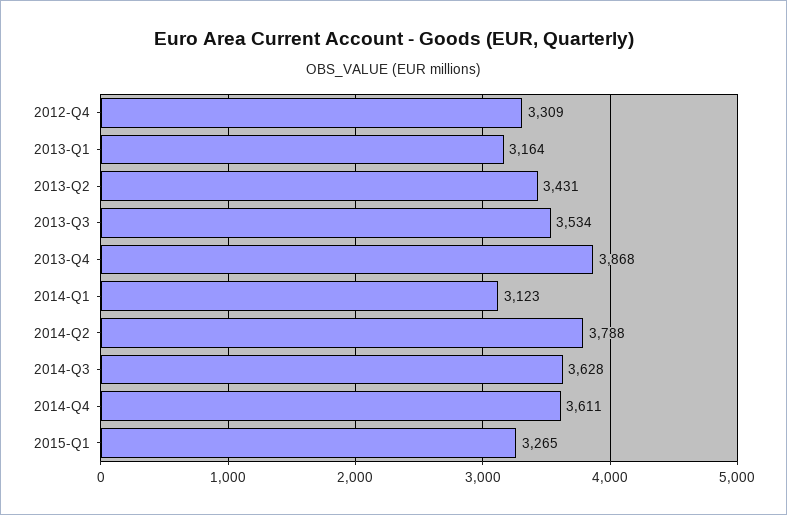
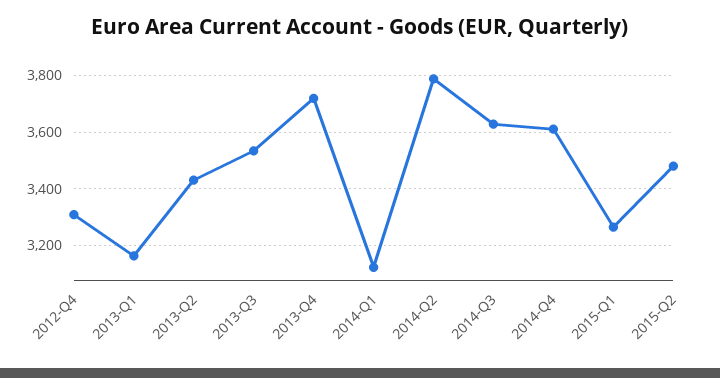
2013-Q4: 3868 -> 3725
2015-Q2: none -> 3475

